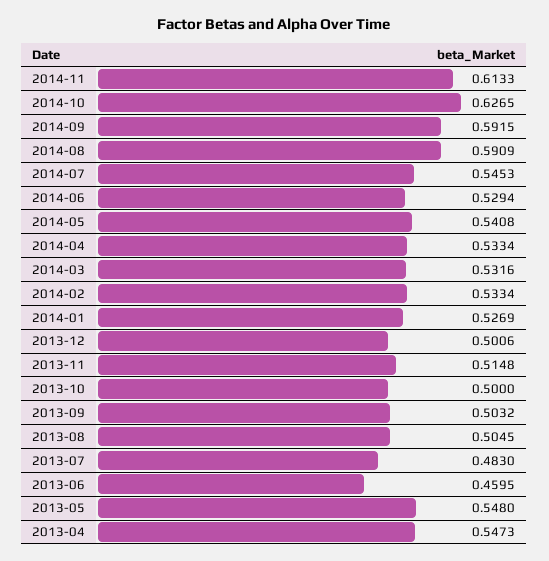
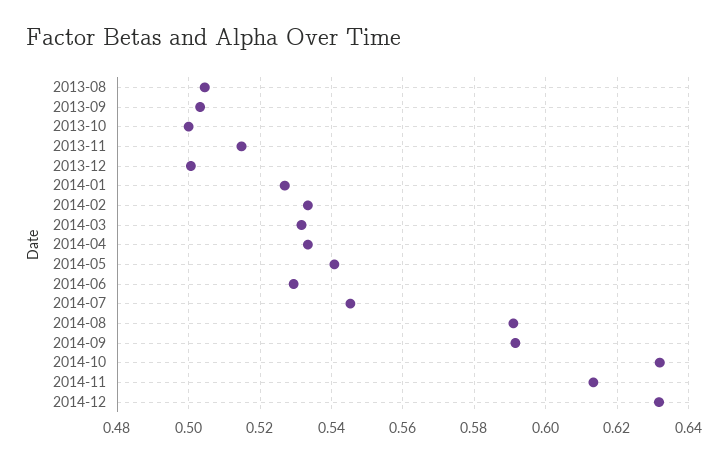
2014-10: 0.6265 -> 0.632
2013-07: 0.483 -> none
2013-06: 0.4595 -> none
2013-05: 0.548 -> none
2013-04: 0.5473 -> none
2014-12: none -> 0.632

